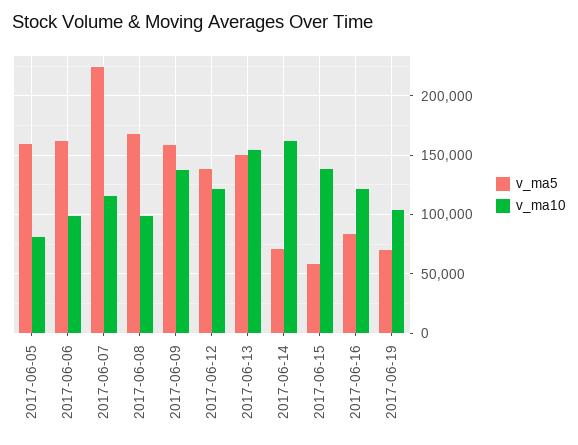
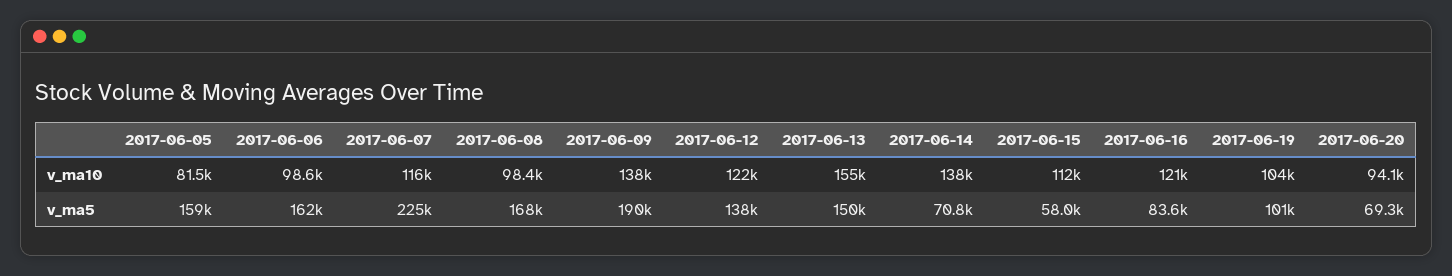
v_ma5, 2017-06-09: 160000 -> 190000
v_ma10, 2017-06-14: 160000 -> 138000
v_ma10, 2017-06-15: 140000 -> 112000
v_ma5, 2017-06-19: 70000 -> 101000
v_ma10, 2017-06-20: none -> 94100
v_ma5, 2017-06-20: none -> 69300

